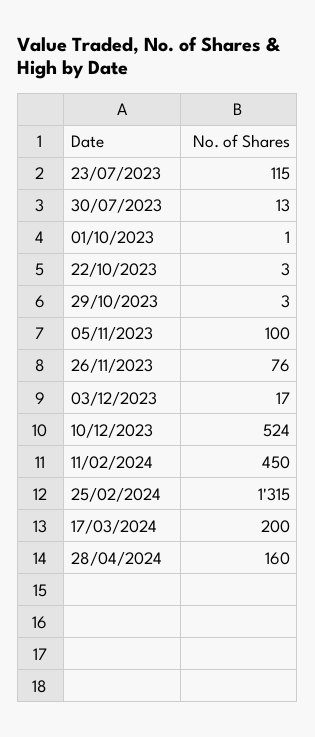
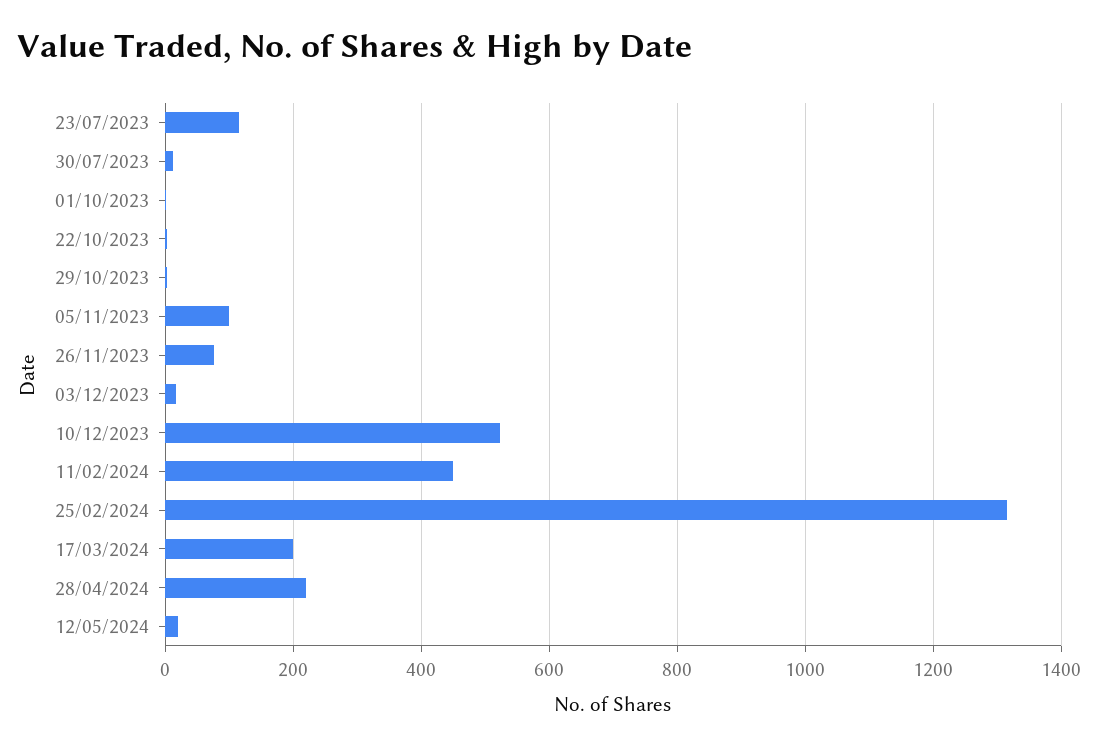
28/04/2024: 160 -> 220
12/05/2024: none -> 20

